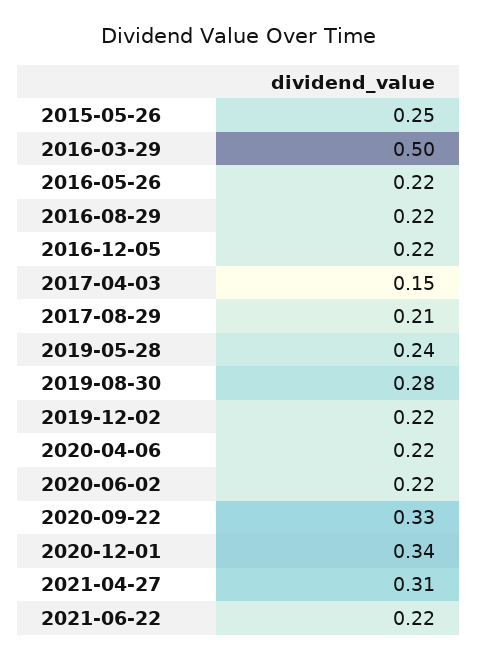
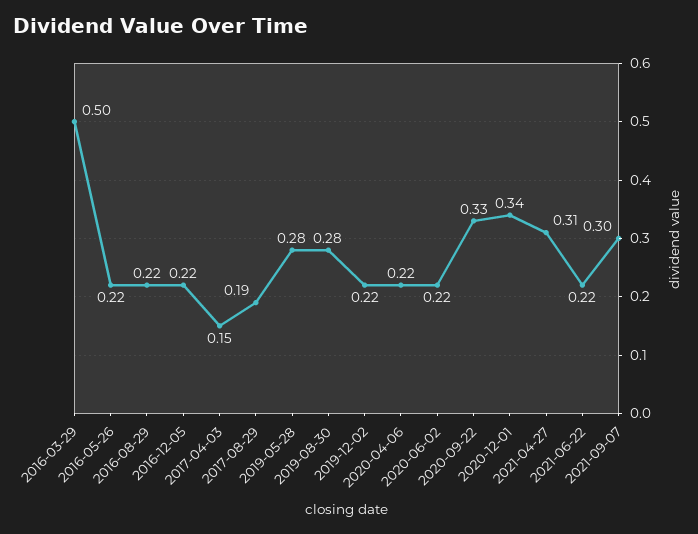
2015-05-26: 0.25 -> none
2017-08-29: 0.21 -> 0.19
2019-05-28: 0.24 -> 0.28
2021-09-07: none -> 0.3

